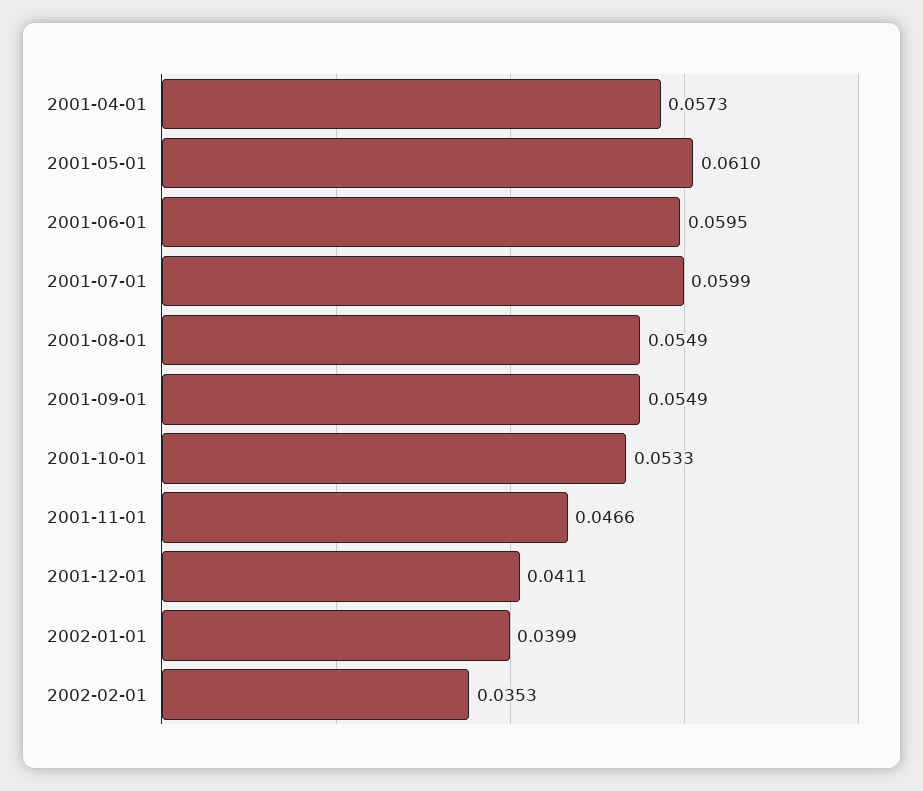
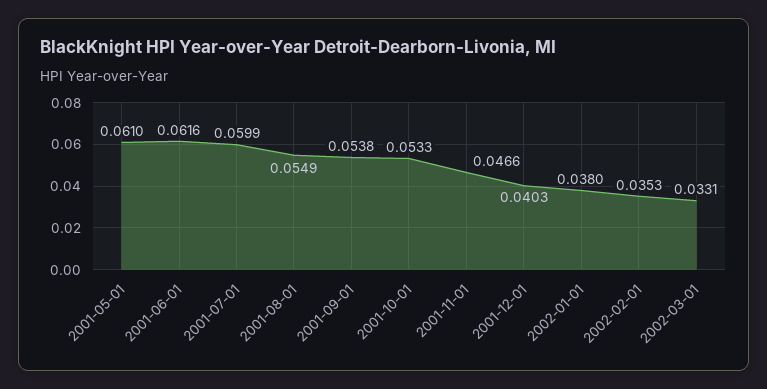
2001-04-01: 0.0573 -> none
2001-06-01: 0.0595 -> 0.0616
2001-09-01: 0.0549 -> 0.0538
2001-12-01: 0.0411 -> 0.0403
2002-01-01: 0.0399 -> 0.038
2002-03-01: none -> 0.0331

